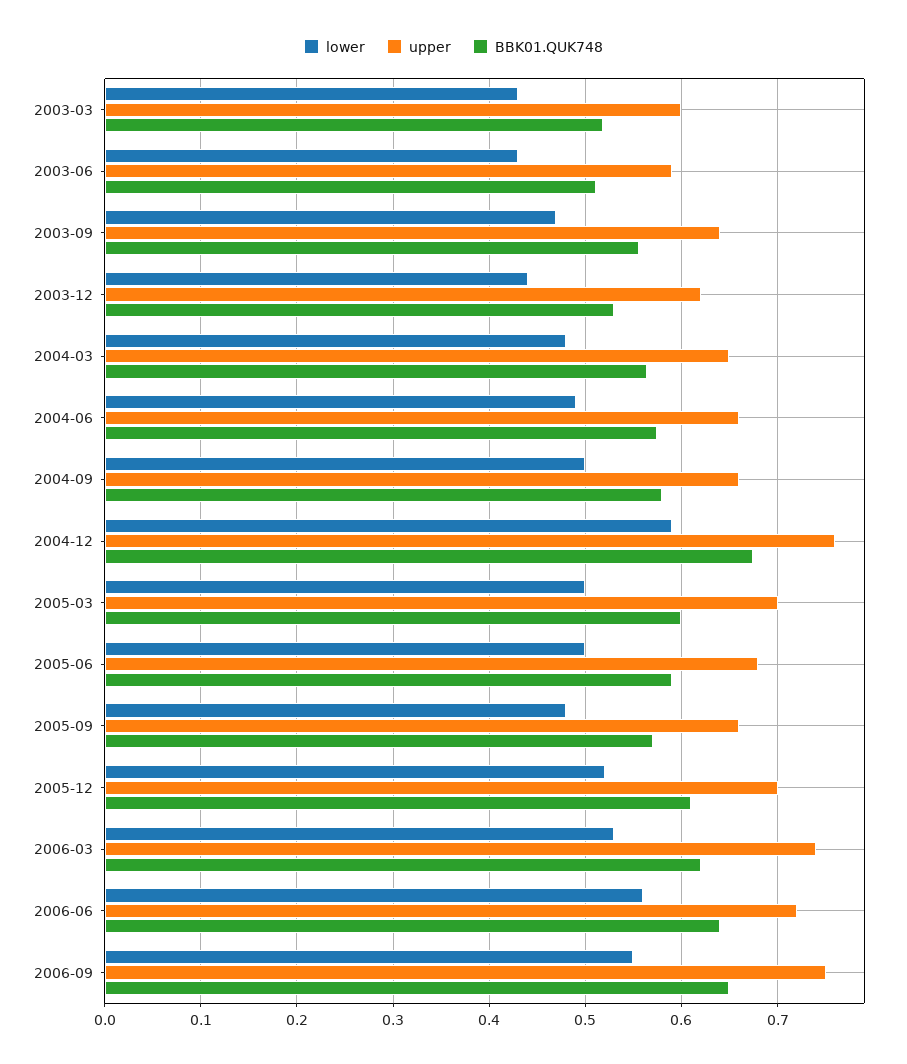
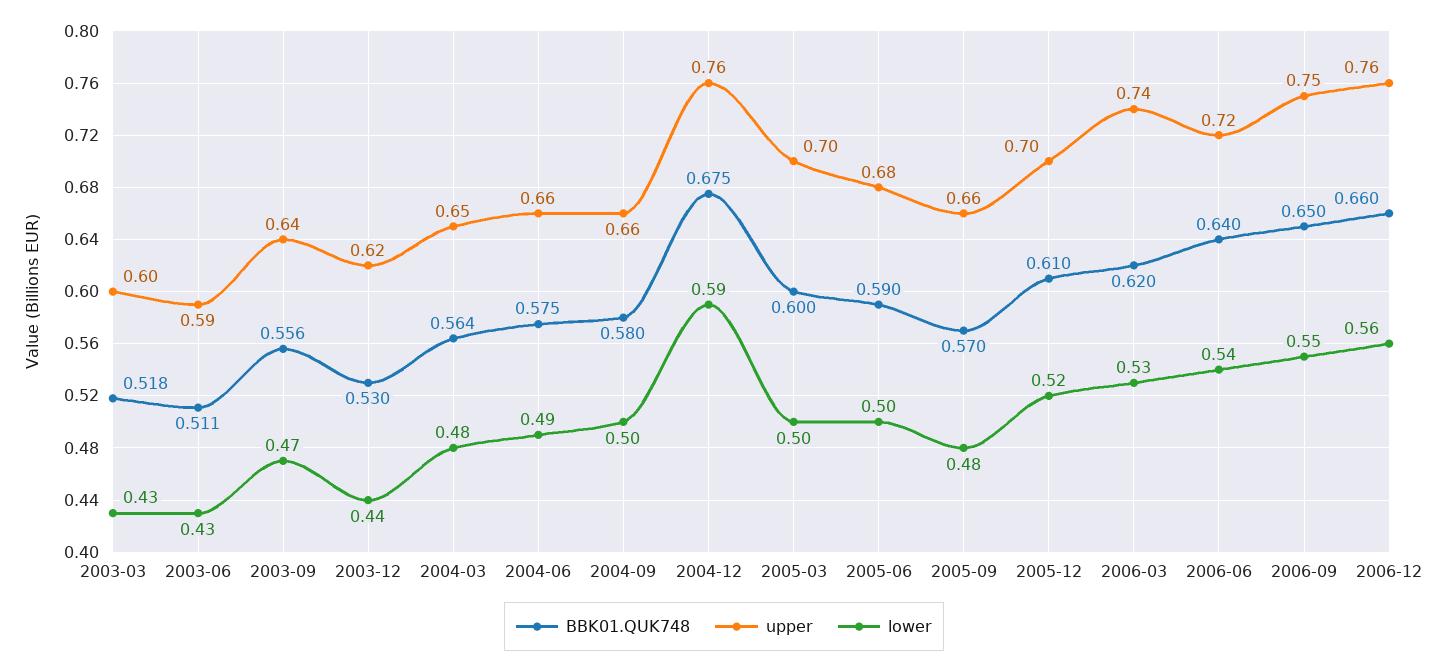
lower, 2006-06: 0.56 -> 0.54
BBK01.QUK748, 2006-12: none -> 0.66
upper, 2006-12: none -> 0.76
lower, 2006-12: none -> 0.56

